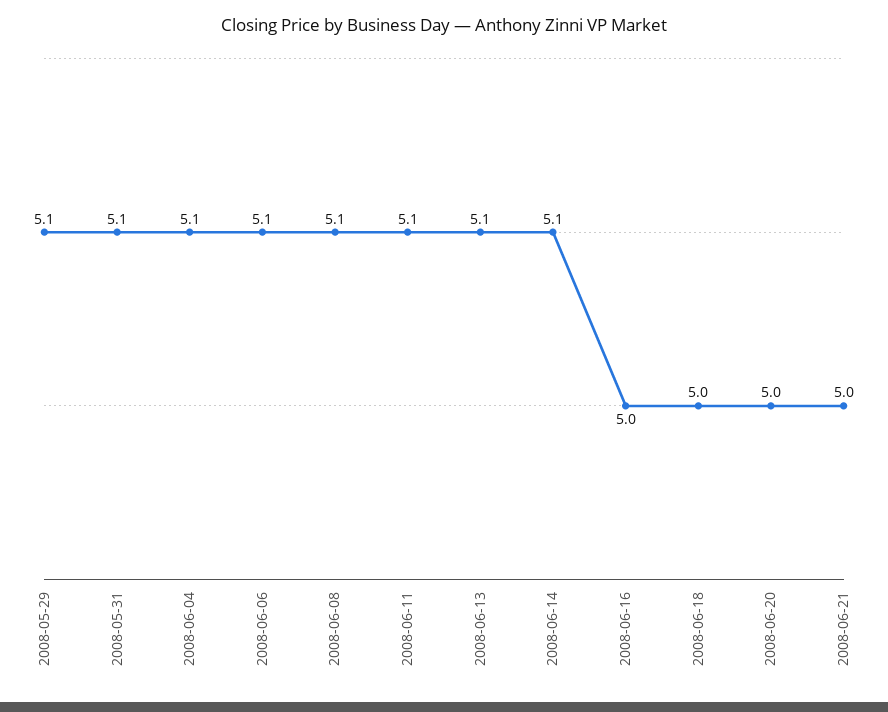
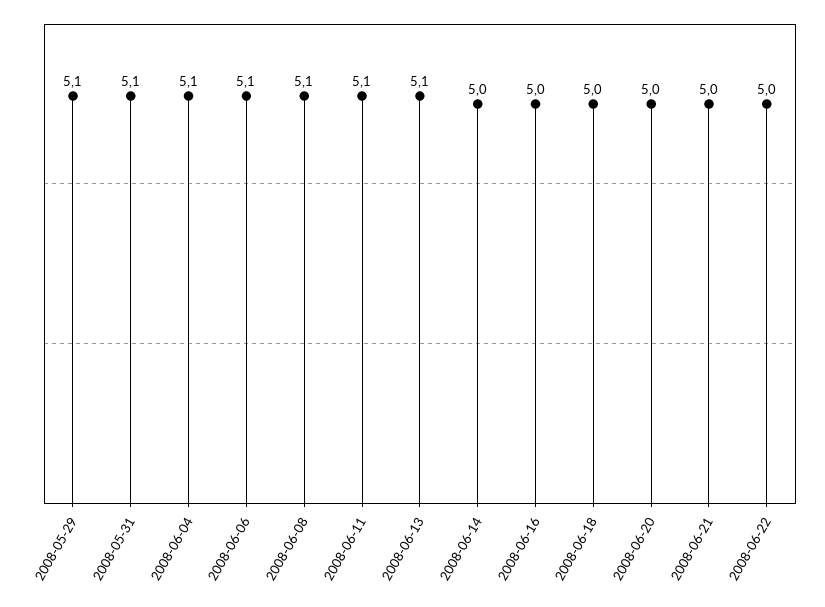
2008-06-14: 5.1 -> 5
2008-06-22: none -> 5

